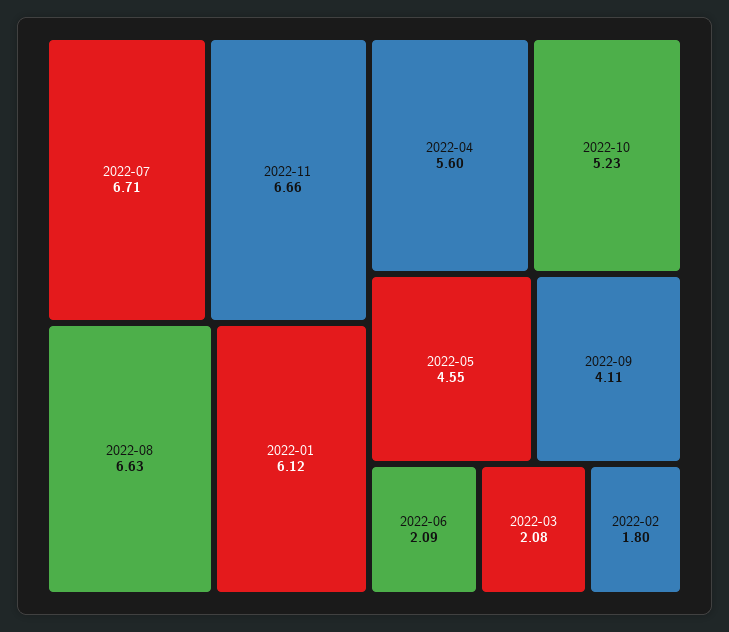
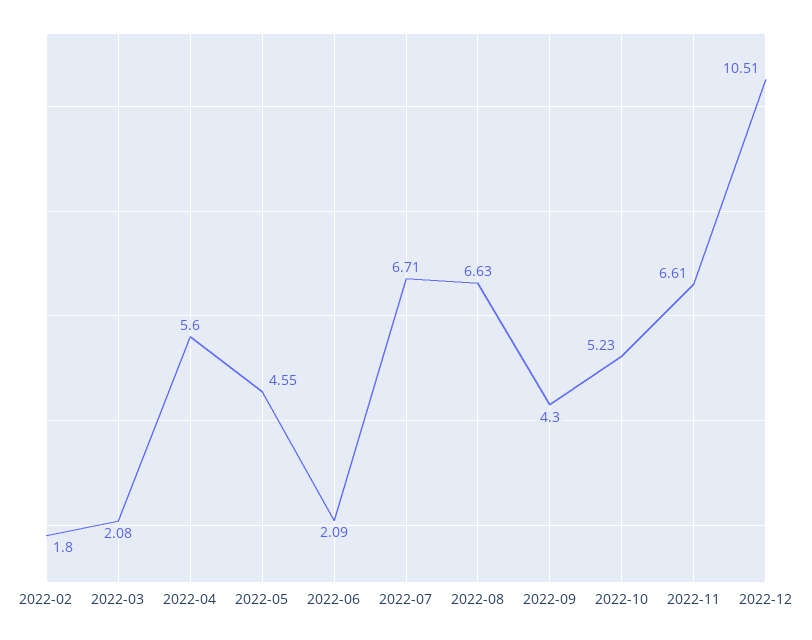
2022-11: 6.66 -> 6.61
2022-01: 6.12 -> none
2022-09: 4.11 -> 4.3
2022-12: none -> 10.51

